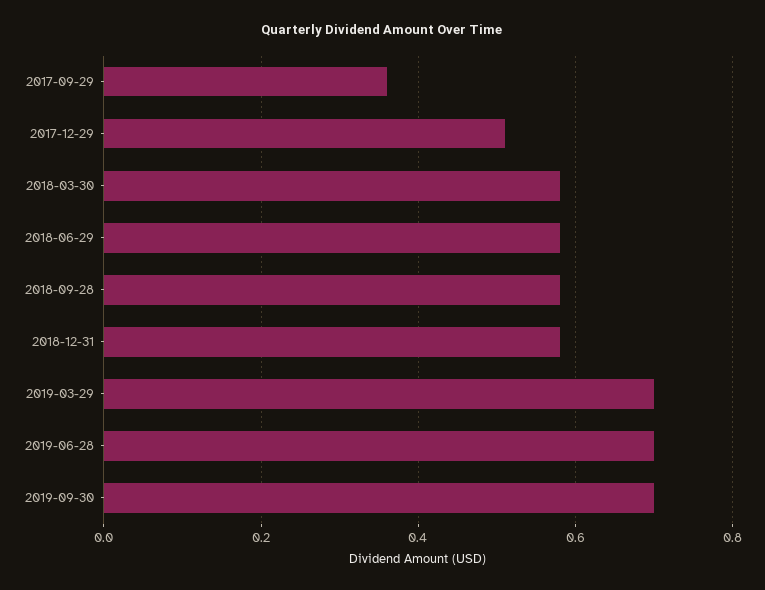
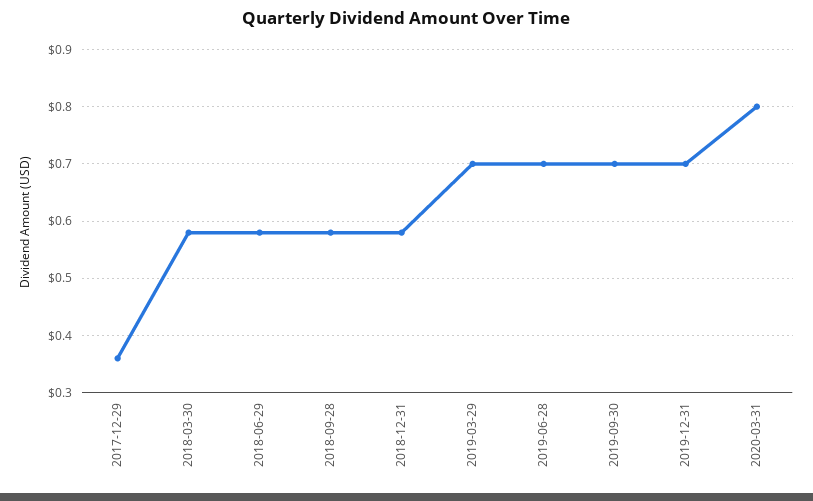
2017-09-29: 0.35 -> none
2017-12-29: 0.5 -> 0.35
2019-12-31: none -> 0.7
2020-03-31: none -> 0.8

